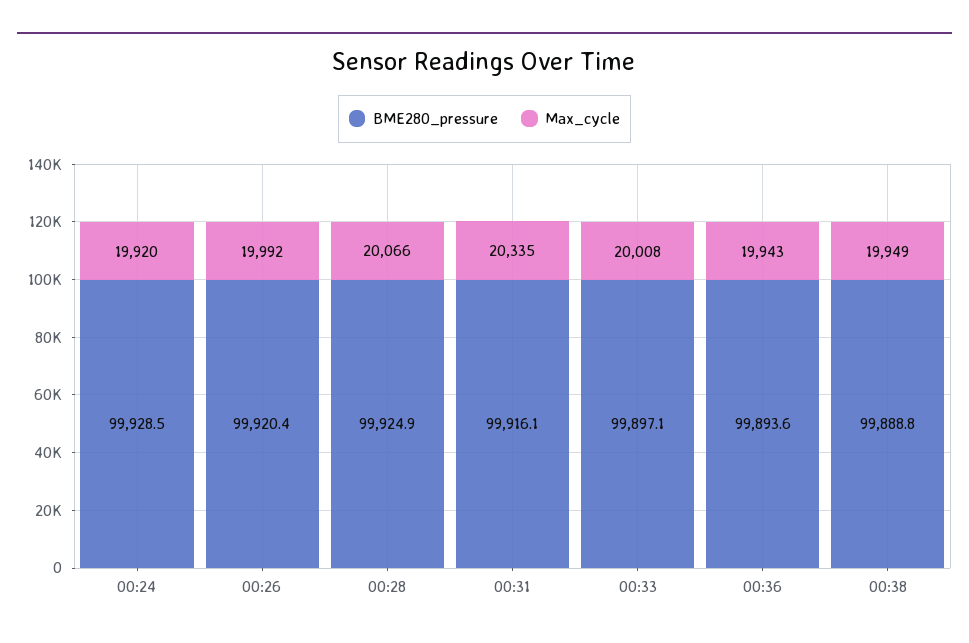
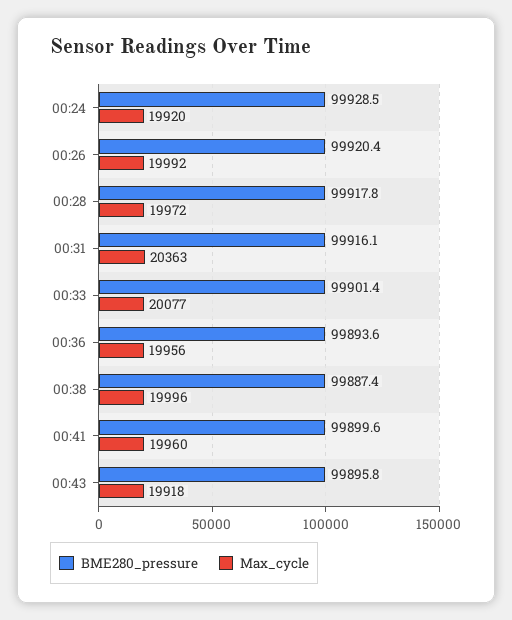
BME280_pressure, 00:28: 99924.9 -> 99917.8
Max_cycle, 00:28: 20066 -> 19972
Max_cycle, 00:31: 20335 -> 20363
BME280_pressure, 00:33: 99897.1 -> 99901.4
Max_cycle, 00:33: 20008 -> 20077
Max_cycle, 00:36: 19943 -> 19956
BME280_pressure, 00:38: 99888.8 -> 99887.4
Max_cycle, 00:38: 19949 -> 19996
BME280_pressure, 00:41: none -> 99899.6
Max_cycle, 00:41: none -> 19960
BME280_pressure, 00:43: none -> 99895.8
Max_cycle, 00:43: none -> 19918

